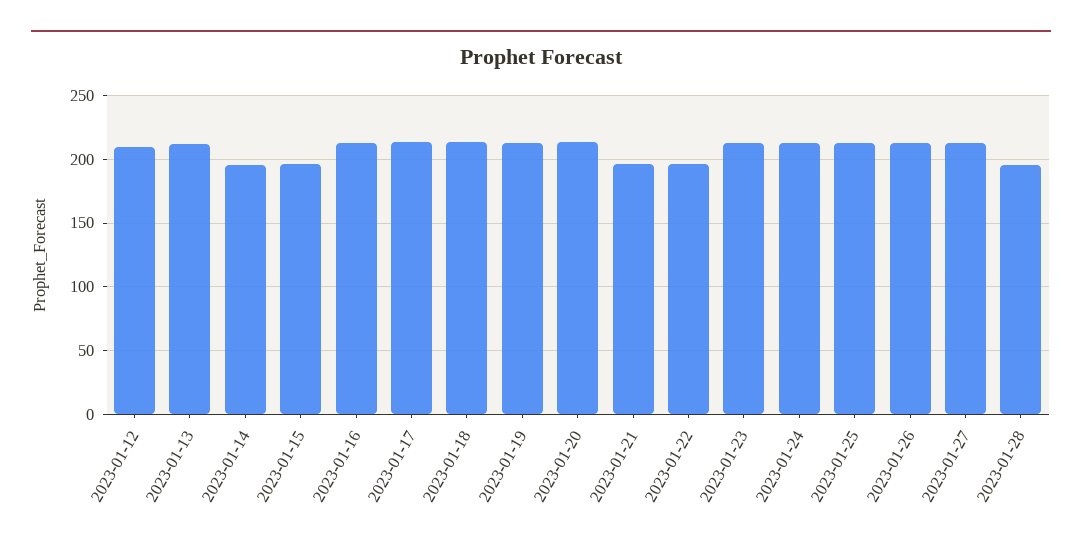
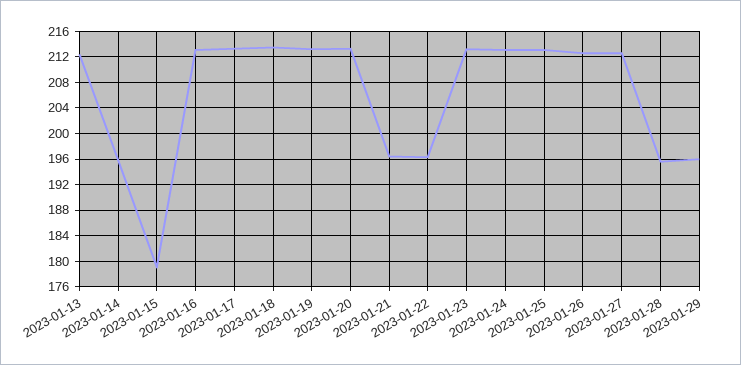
2023-01-12: 210 -> none
2023-01-15: 195 -> 179
2023-01-29: none -> 196

